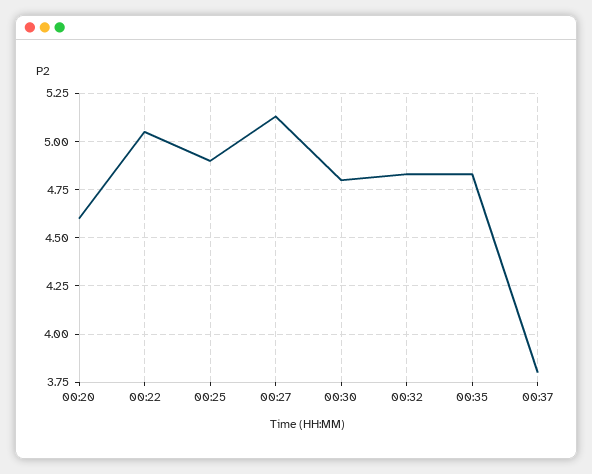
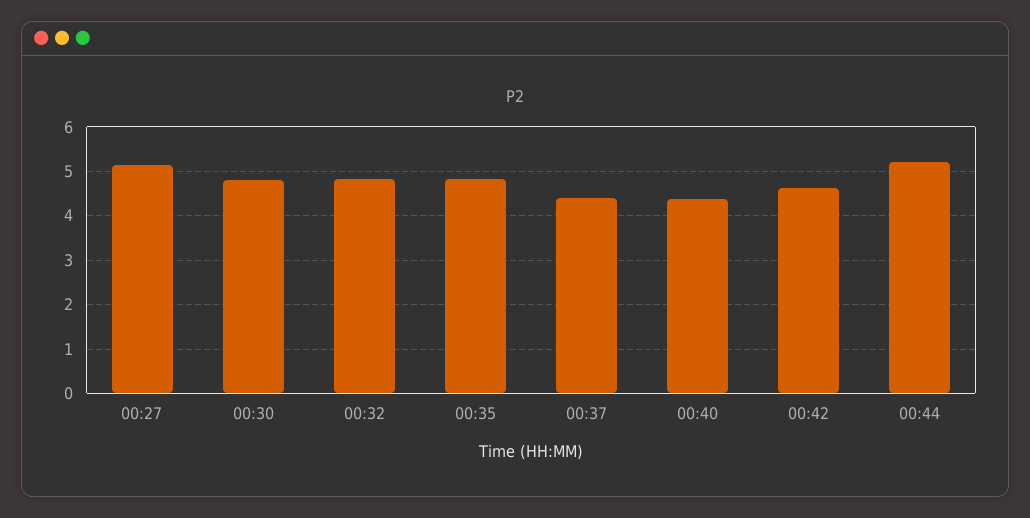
00:20: 4.6 -> none
00:22: 5.05 -> none
00:25: 4.9 -> none
00:37: 3.8 -> 4.4
00:40: none -> 4.4
00:42: none -> 4.6
00:44: none -> 5.2

